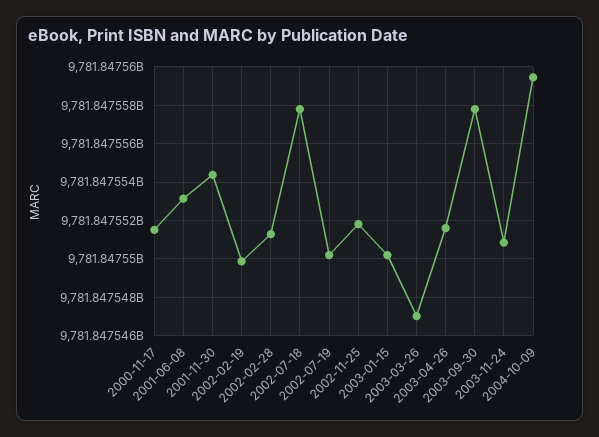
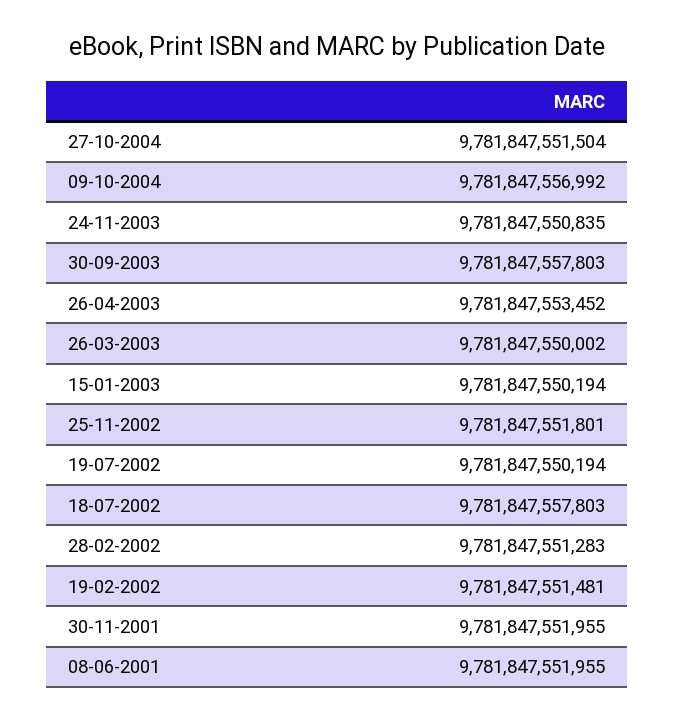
2000-11-17: 9781847551500 -> none
2001-06-08: 9781847553000 -> 9781847551955
2001-11-30: 9781847554500 -> 9781847551955
2002-02-19: 9781847550000 -> 9781847551481
2003-03-26: 9781847547000 -> 9781847550002
2003-04-26: 9781847551500 -> 9781847553452
2004-10-09: 9781847559500 -> 9781847556992
27-10-2004: none -> 9781847551504

